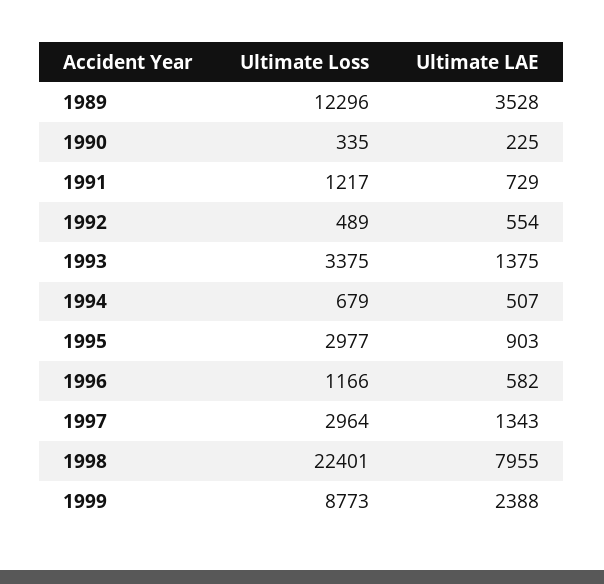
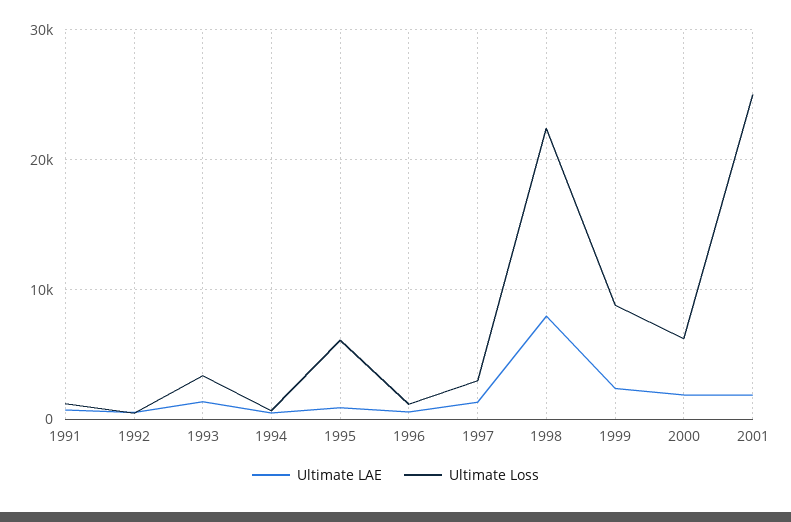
Ultimate Loss, 1989: 12296 -> none
Ultimate LAE, 1989: 3528 -> none
Ultimate Loss, 1990: 335 -> none
Ultimate LAE, 1990: 225 -> none
Ultimate Loss, 1995: 2977 -> 6000
Ultimate LAE, 2000: none -> 2000
Ultimate Loss, 2000: none -> 6000
Ultimate LAE, 2001: none -> 2000
Ultimate Loss, 2001: none -> 25000

